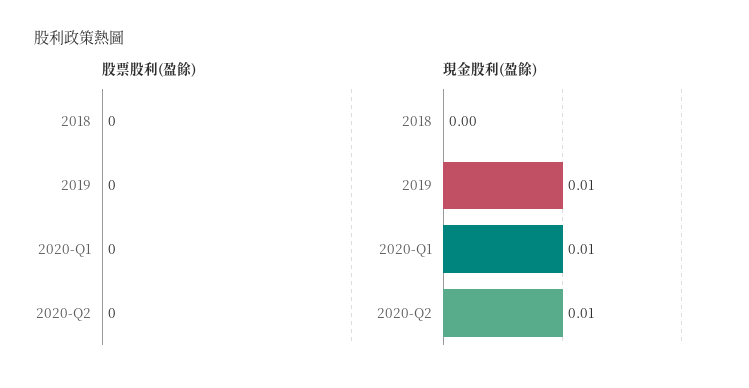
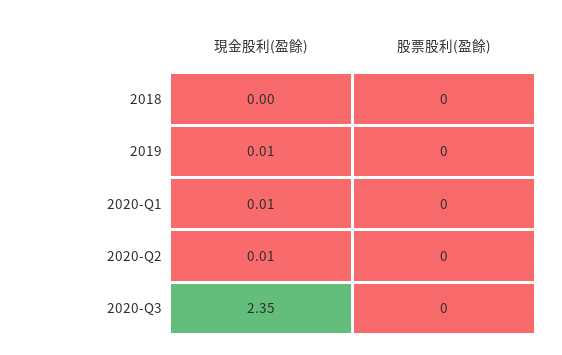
現金股利(盈餘), 2020-Q3: none -> 2.35
股票股利(盈餘), 2020-Q3: none -> 0

